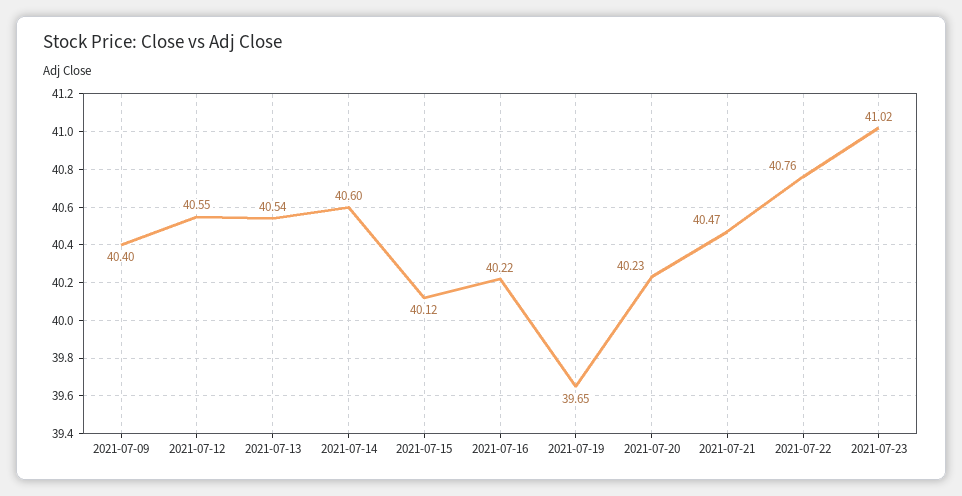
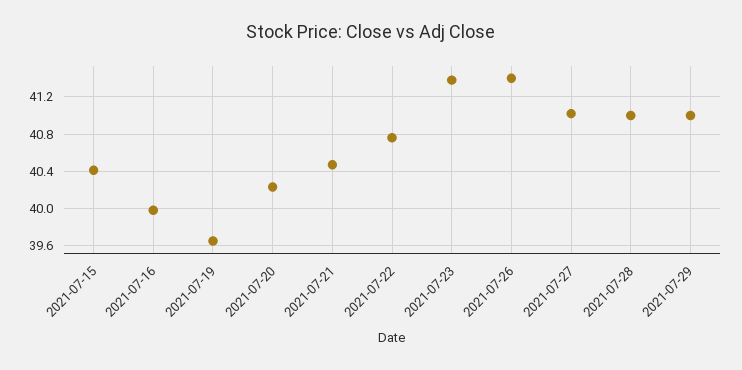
2021-07-09: 40.4 -> none
2021-07-12: 40.55 -> none
2021-07-13: 40.54 -> none
2021-07-14: 40.6 -> none
2021-07-15: 40.12 -> 40.4
2021-07-16: 40.22 -> 40
2021-07-23: 41.02 -> 41.4
2021-07-26: none -> 41.4
2021-07-27: none -> 41
2021-07-28: none -> 41
2021-07-29: none -> 41

